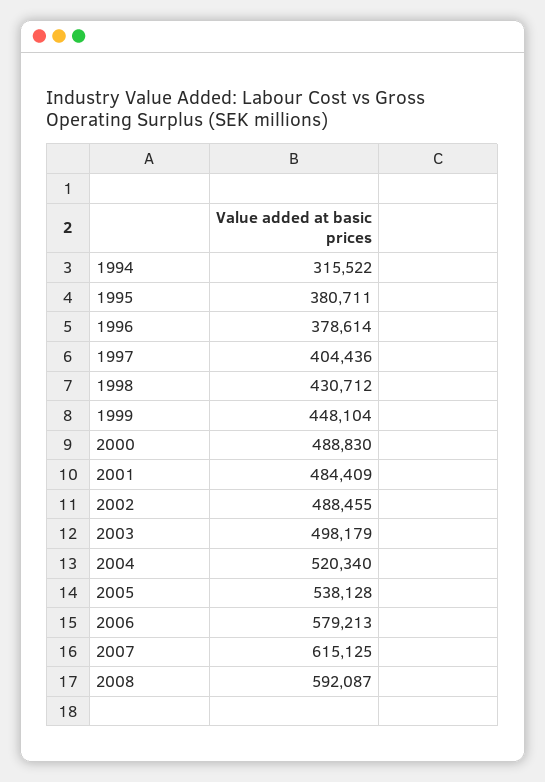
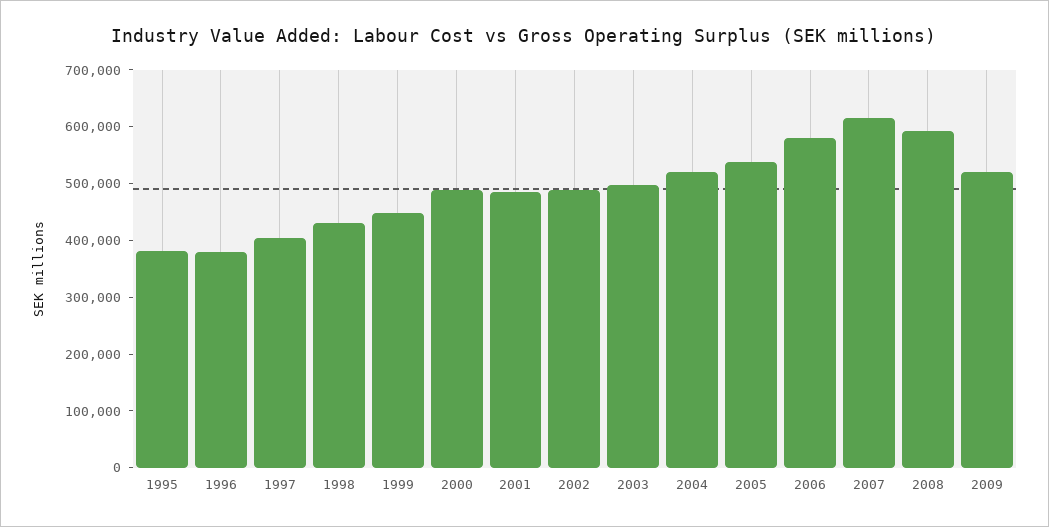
1994: 315522 -> none
2009: none -> 520000

